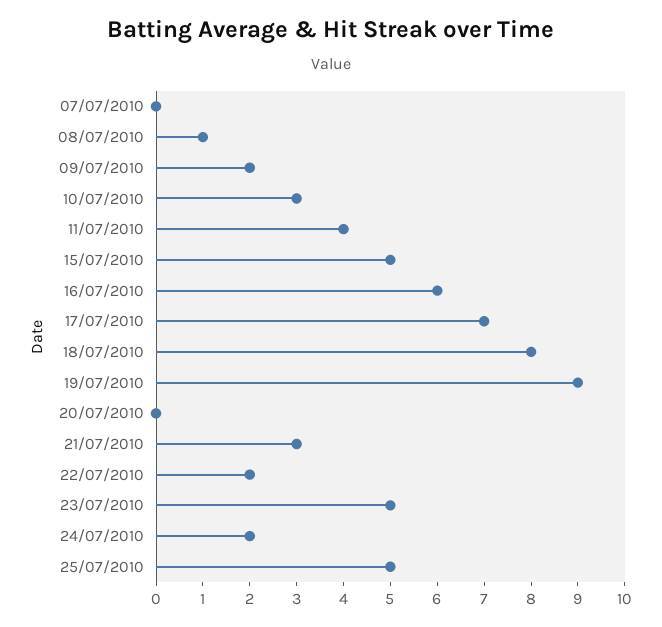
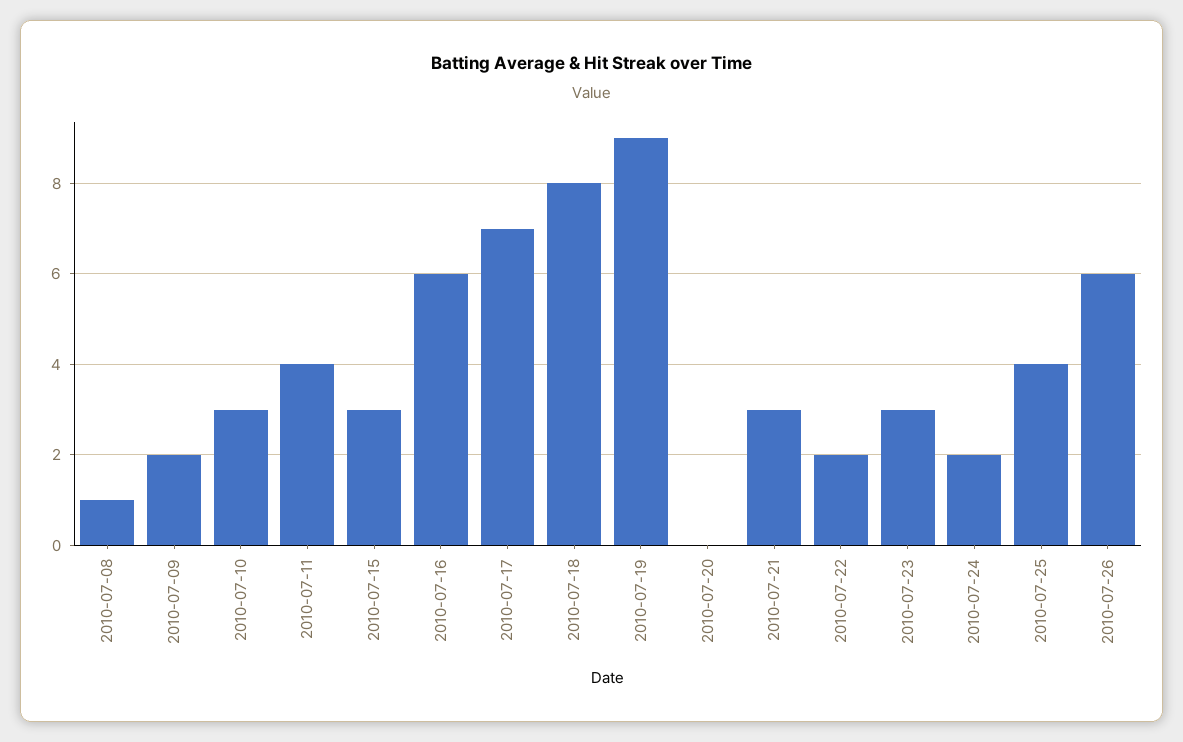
07/07/2010: 0 -> none
15/07/2010: 5 -> 3
23/07/2010: 5 -> 3
25/07/2010: 5 -> 4
2010-07-26: none -> 6

